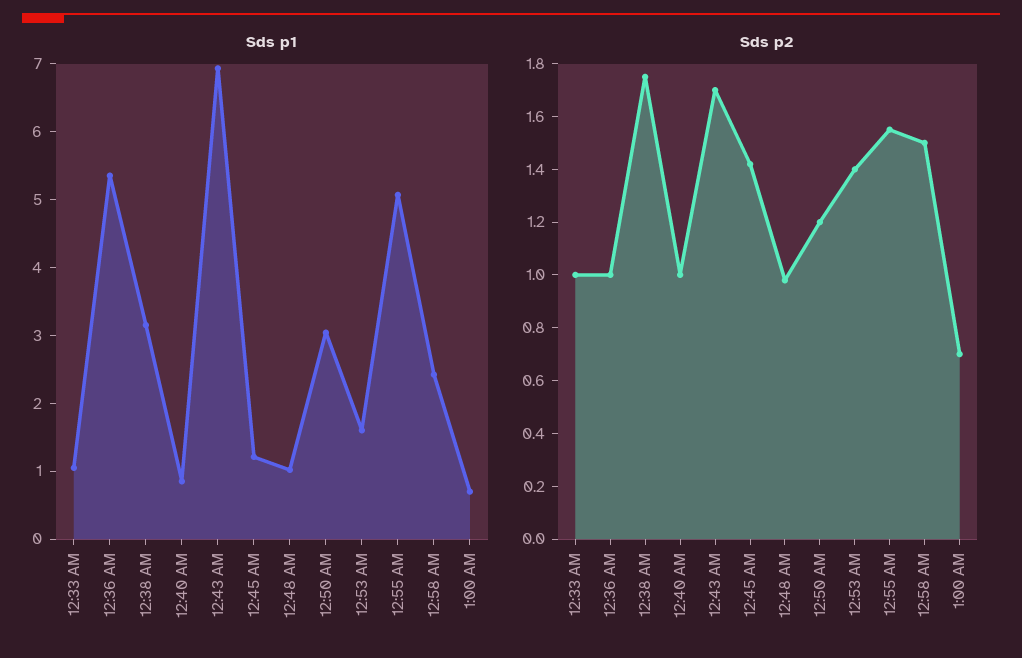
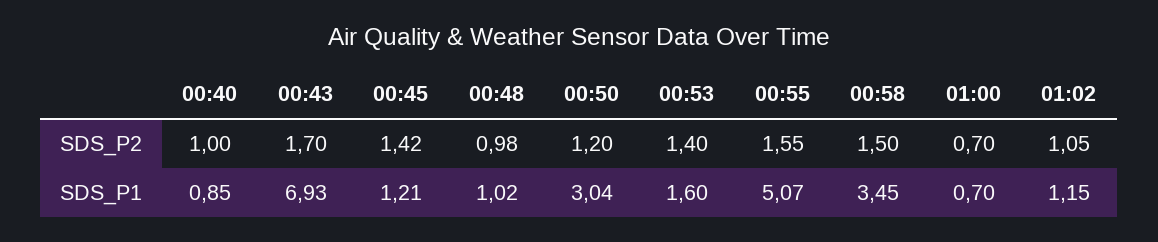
Sds p1, 12:33 AM: 1 -> none
Sds p1, 12:36 AM: 5.4 -> none
Sds p1, 12:38 AM: 3.2 -> none
Sds p1, 12:58 AM: 2.4 -> 3.45
Sds p2, 12:33 AM: 1 -> none
Sds p2, 12:36 AM: 1 -> none
Sds p2, 12:38 AM: 1.75 -> none
Sds p2, 01:02: none -> 1.05
Sds p1, 01:02: none -> 1.15

